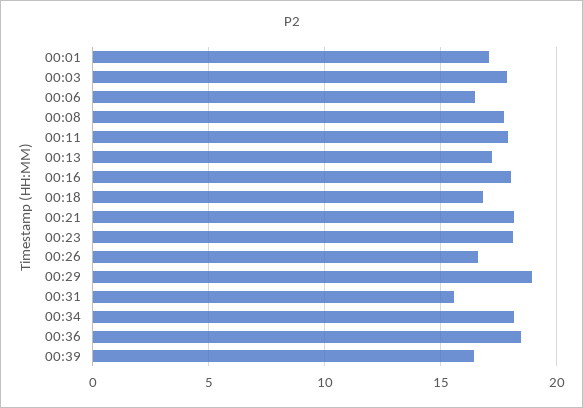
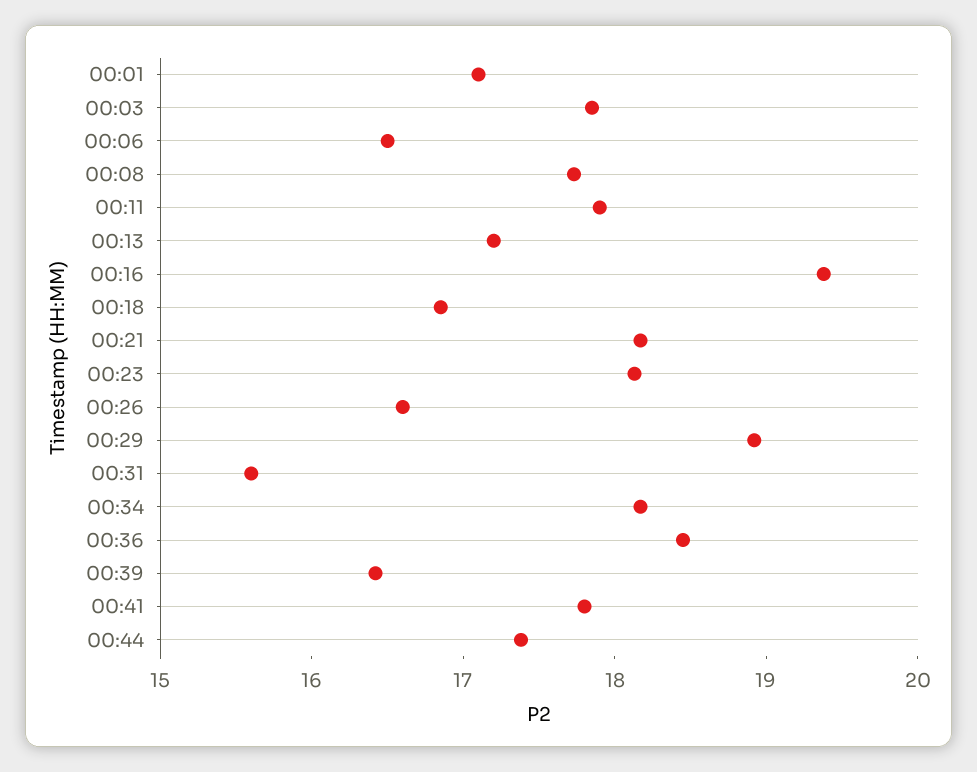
00:16: 18 -> 19.4
00:41: none -> 17.8
00:44: none -> 17.4

